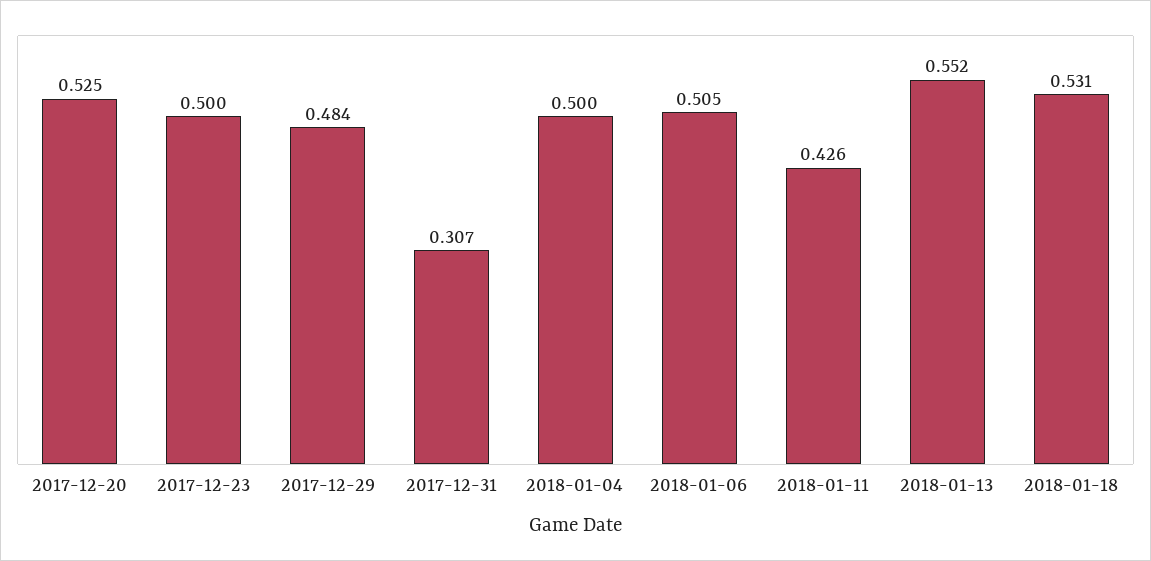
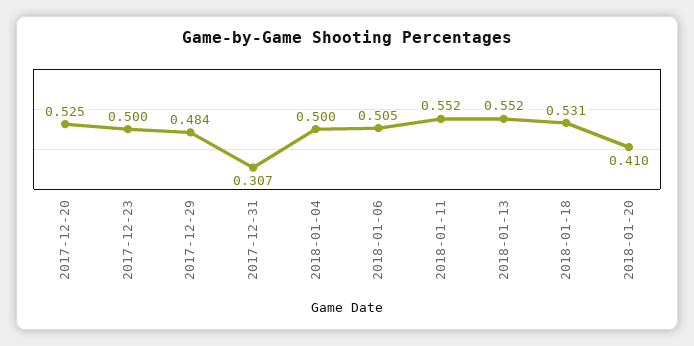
2018-01-11: 0.426 -> 0.552
2018-01-20: none -> 0.41

